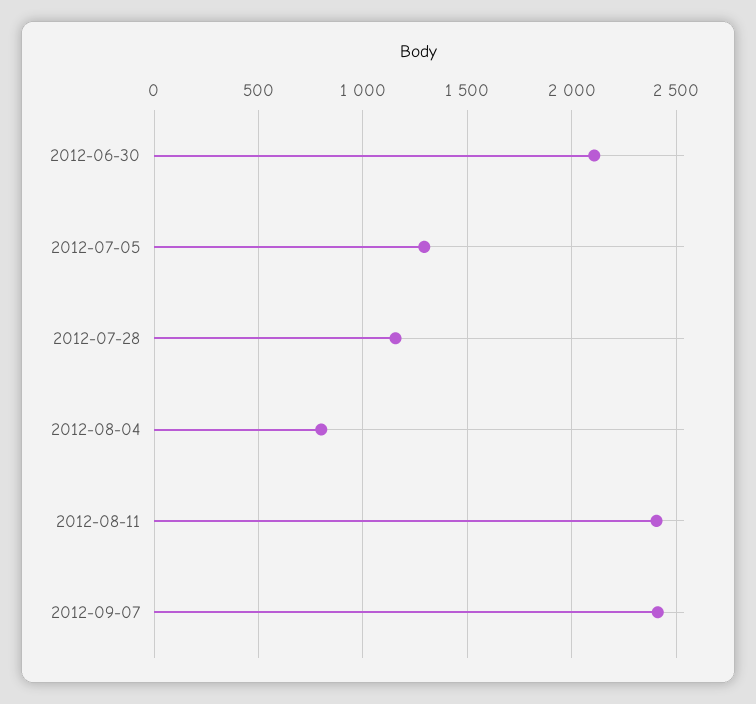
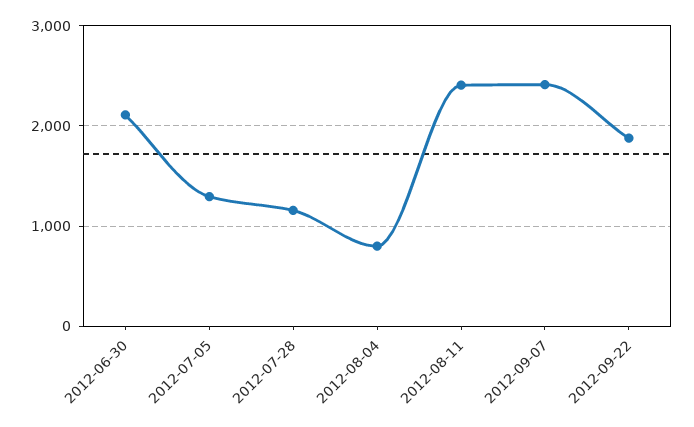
2012-09-22: none -> 1900

